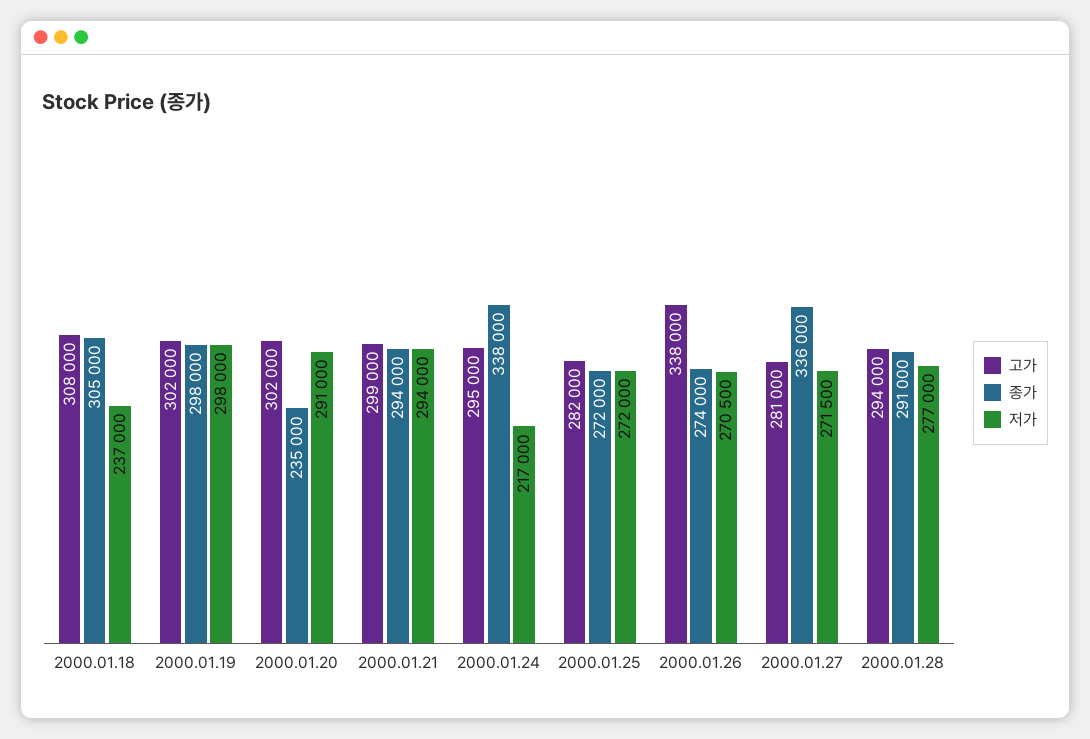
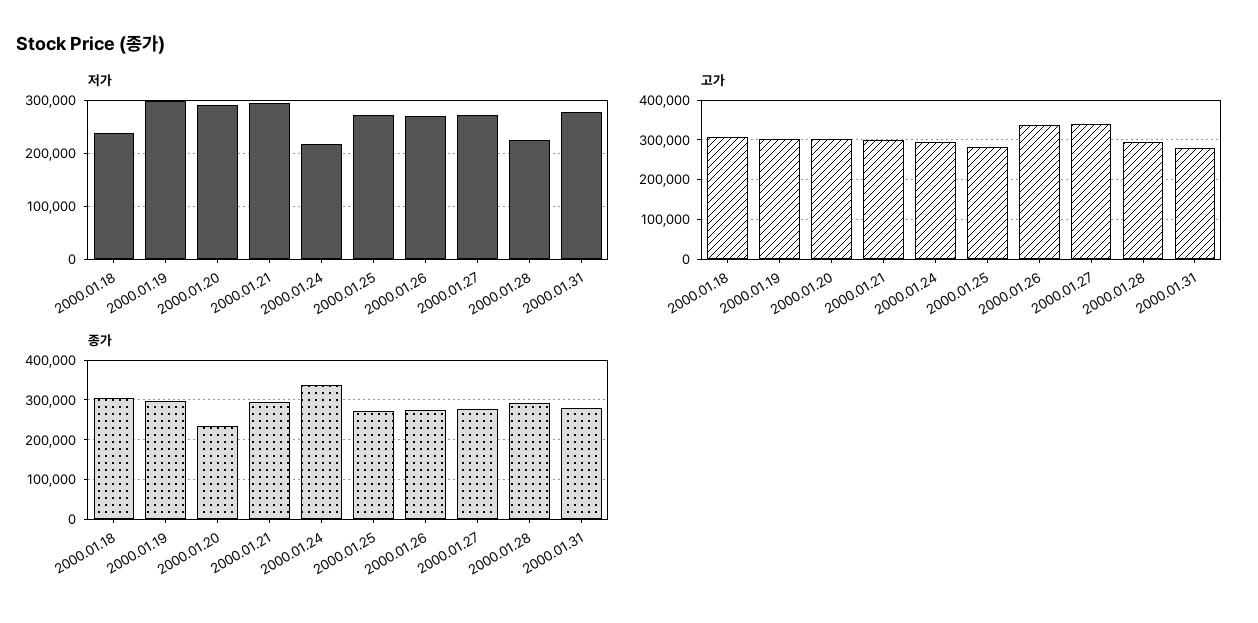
고가, 2000.01.27: 281000 -> 340000
종가, 2000.01.27: 336000 -> 280000
저가, 2000.01.28: 277000 -> 220000
저가, 2000.01.31: none -> 280000
고가, 2000.01.31: none -> 280000
종가, 2000.01.31: none -> 280000

